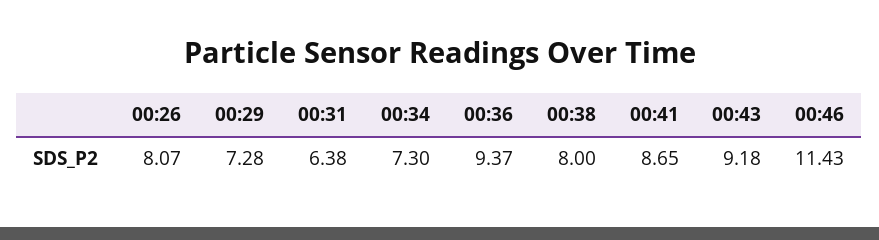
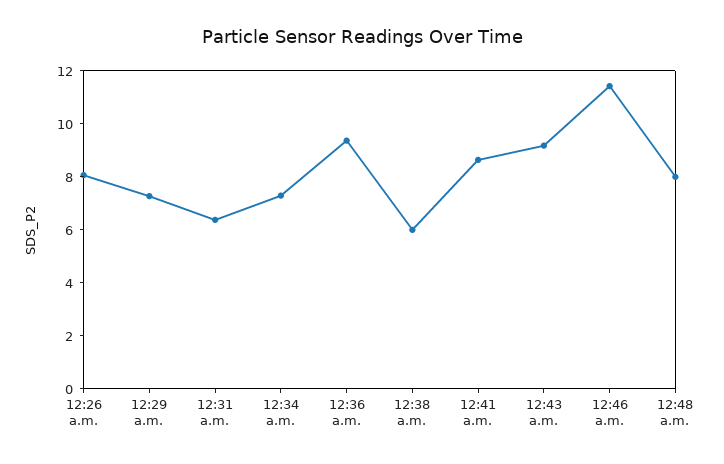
00:38: 8 -> 6
12:48 a.m.: none -> 8

